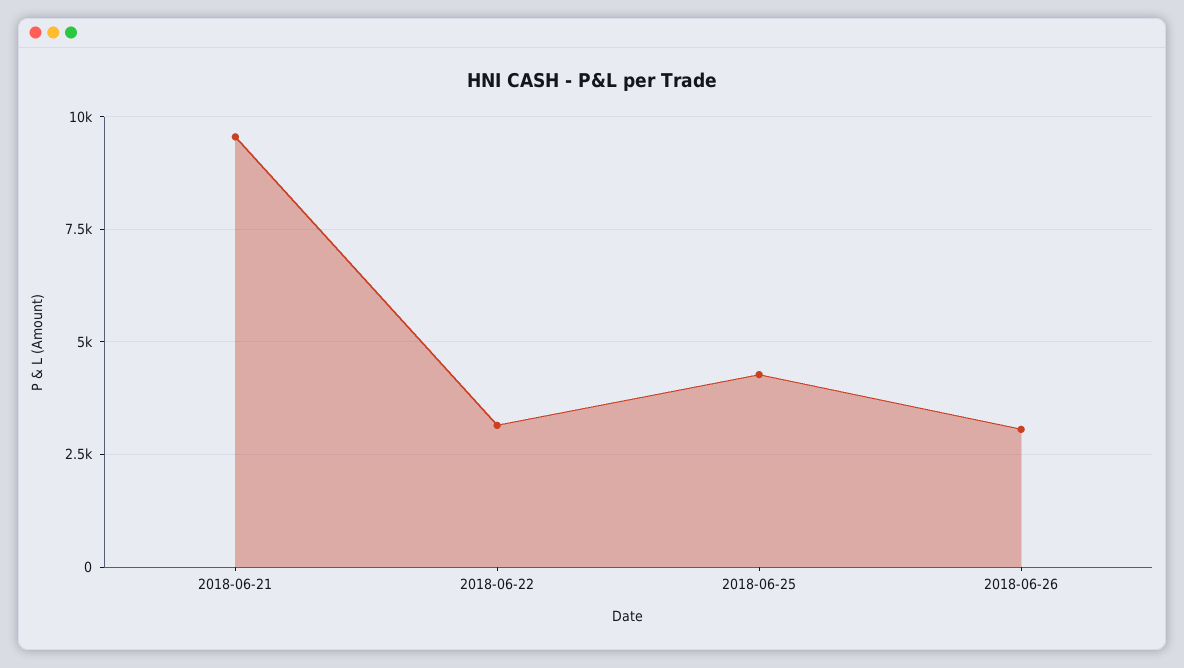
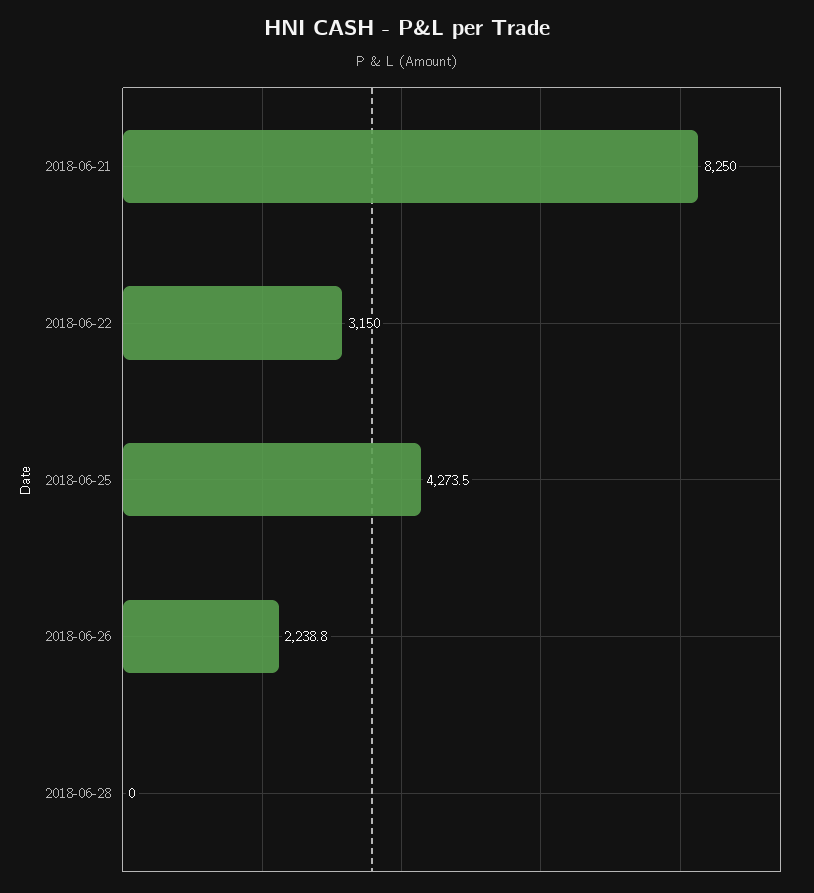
2018-06-21: 9500 -> 8250
2018-06-26: 3000 -> 2238.8
2018-06-28: none -> 0

